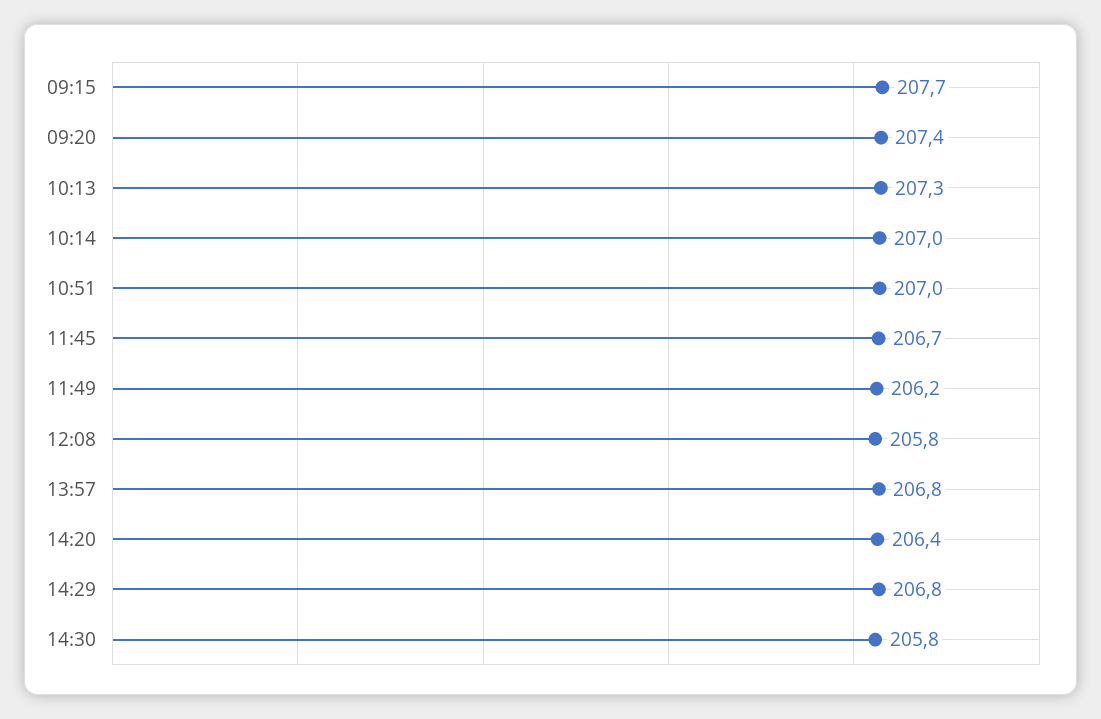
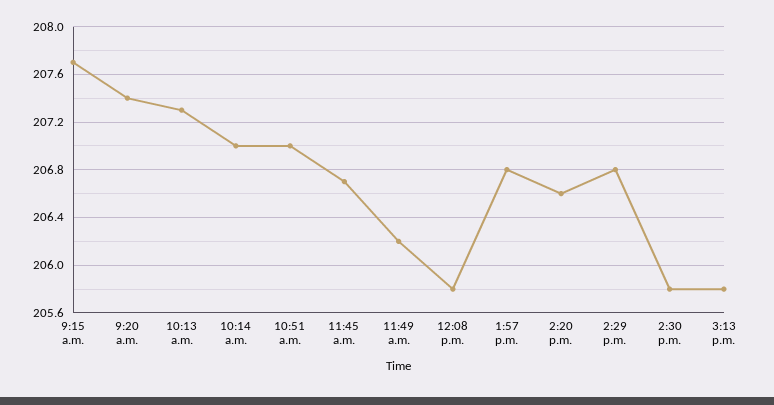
14:20: 206.4 -> 206.6
3:13 p.m.: none -> 205.8

